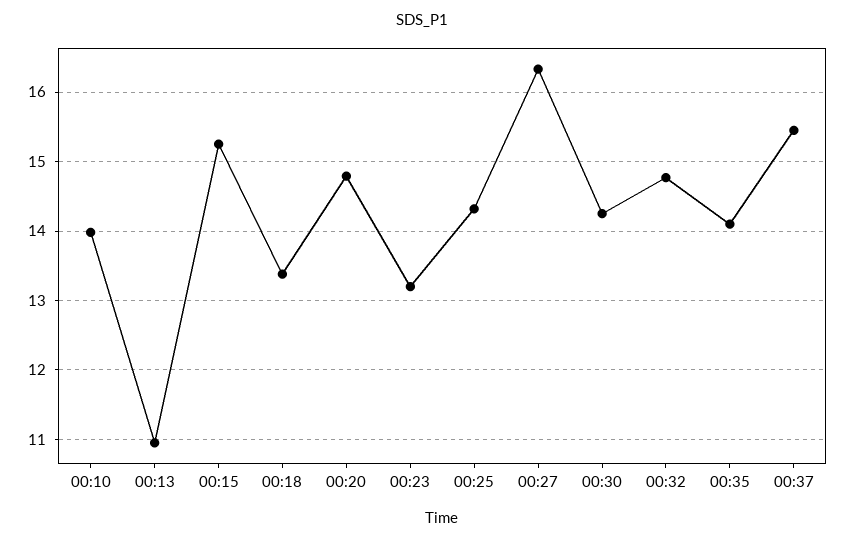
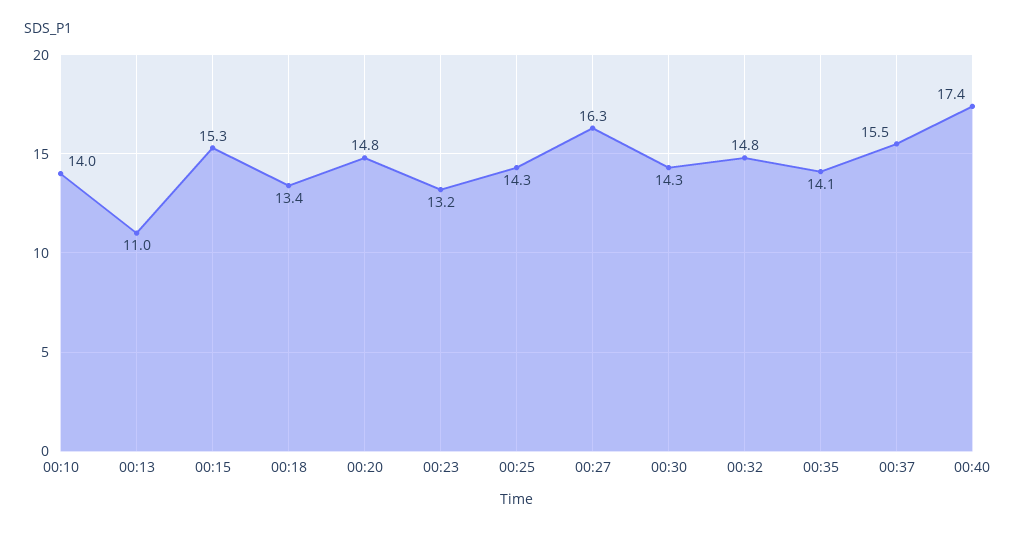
00:40: none -> 17.4

